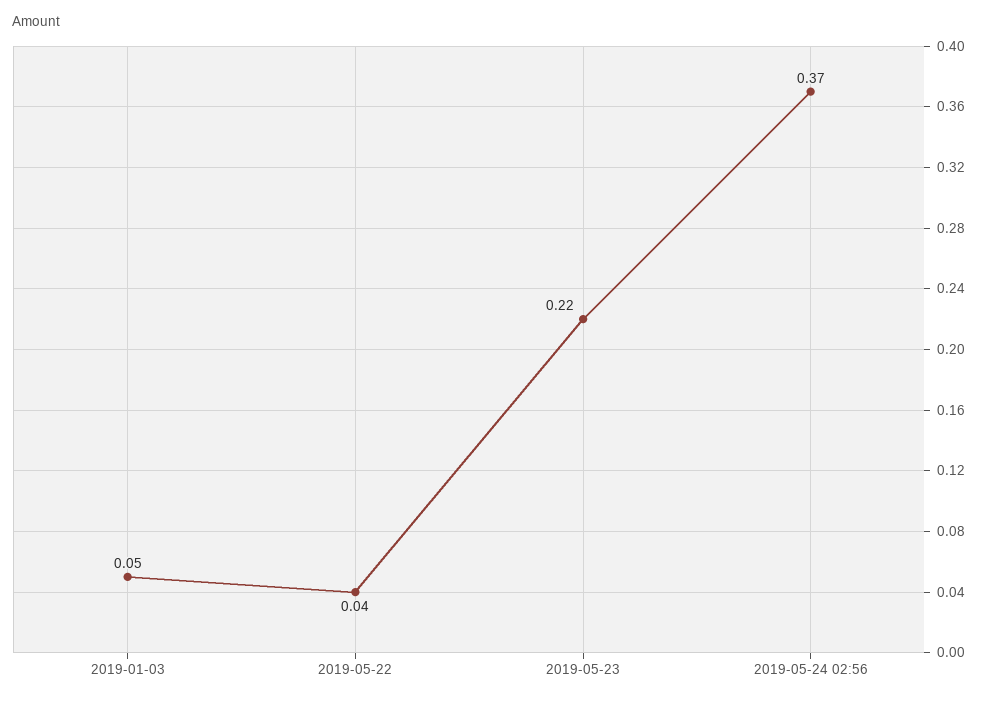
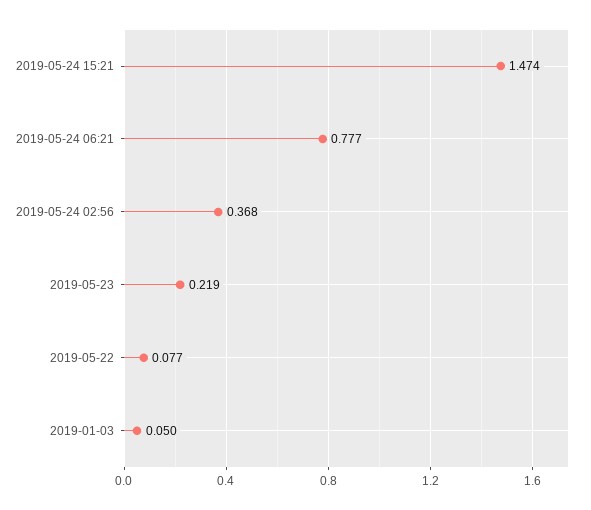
2019-05-22: 0.04 -> 0.077
2019-05-24 15:21: none -> 1.474
2019-05-24 06:21: none -> 0.777

